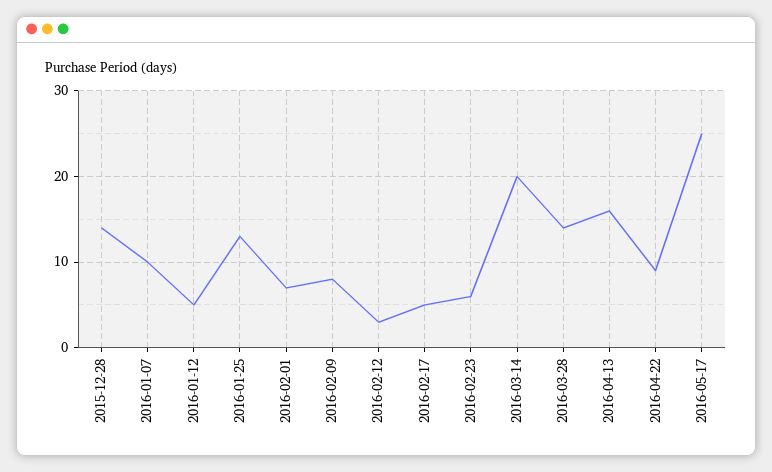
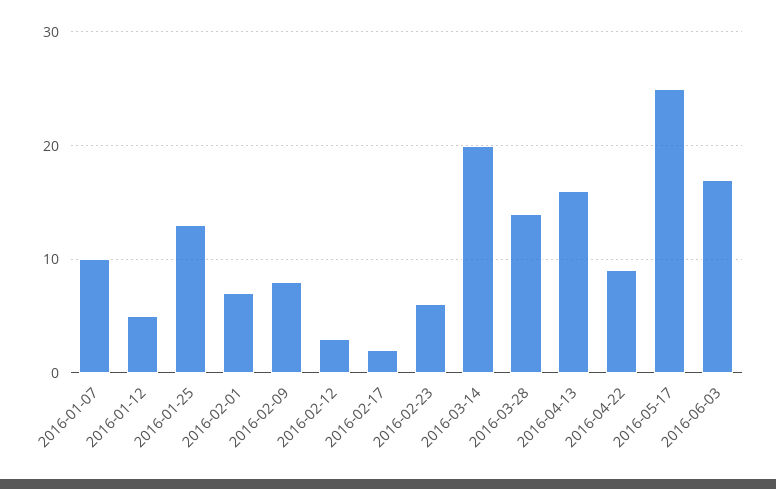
2015-12-28: 14 -> none
2016-02-17: 5 -> 2
2016-06-03: none -> 17

